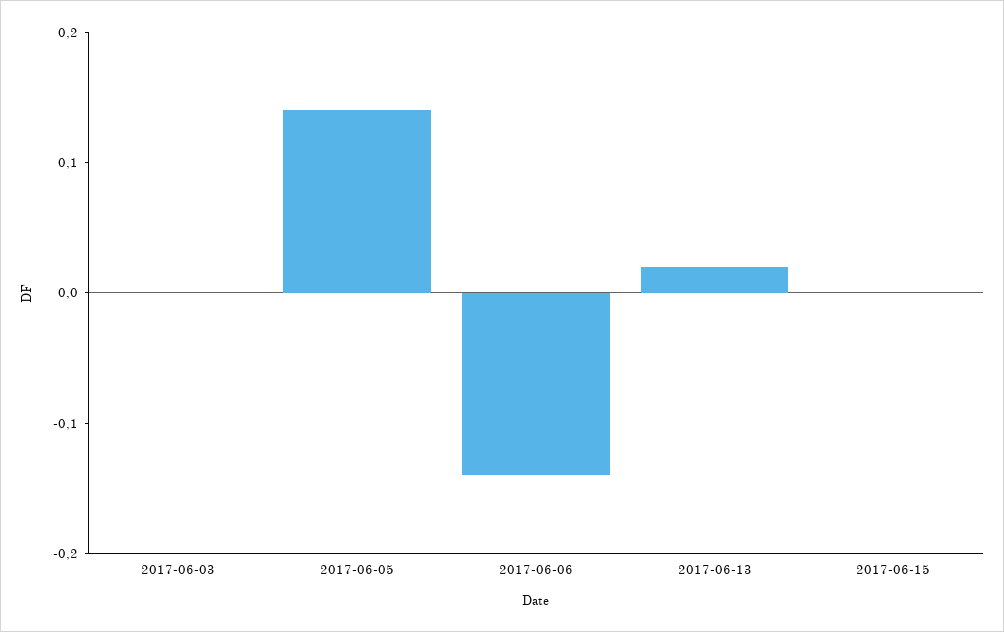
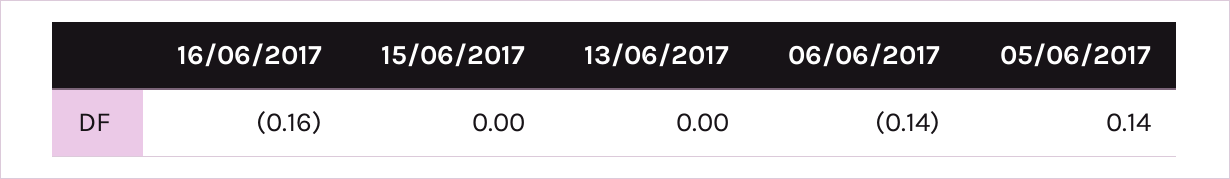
2017-06-03: 0 -> none
2017-06-13: 0.02 -> 0
16/06/2017: none -> -0.16

